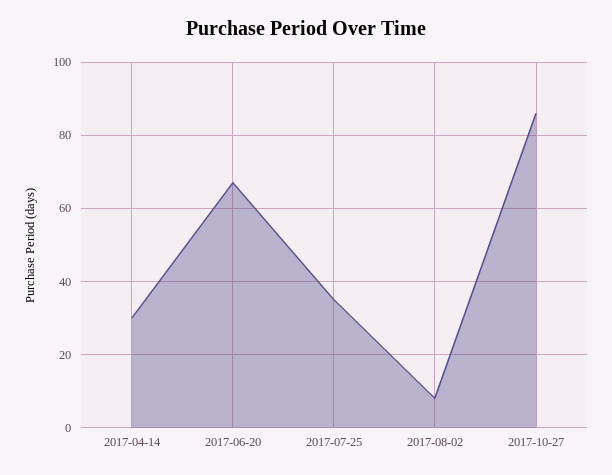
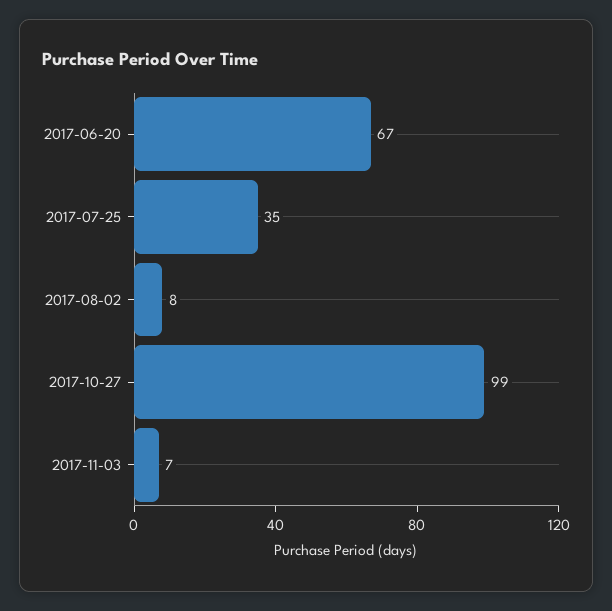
2017-04-14: 30 -> none
2017-10-27: 85 -> 99
2017-11-03: none -> 7

